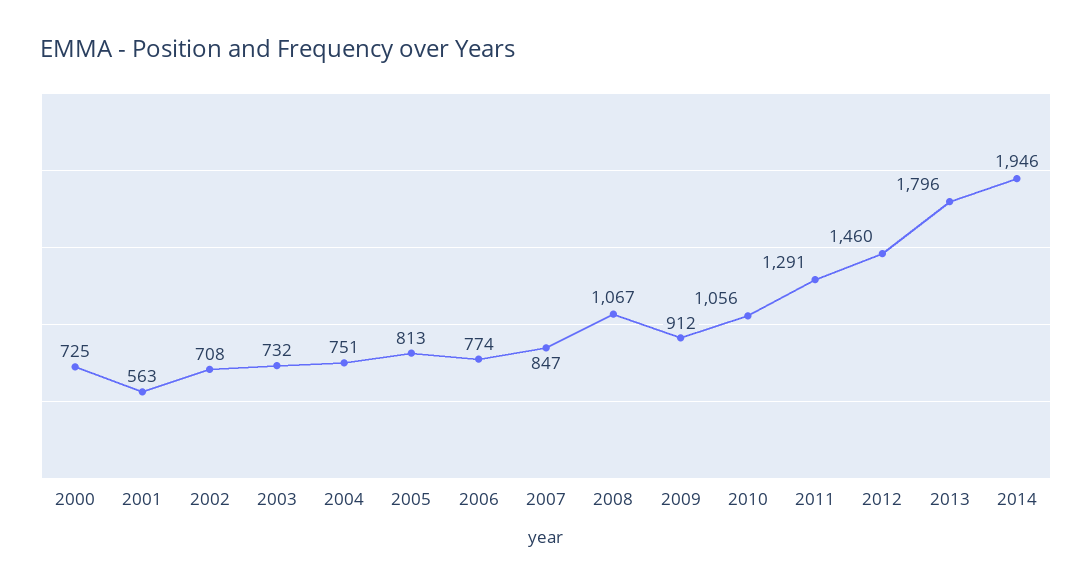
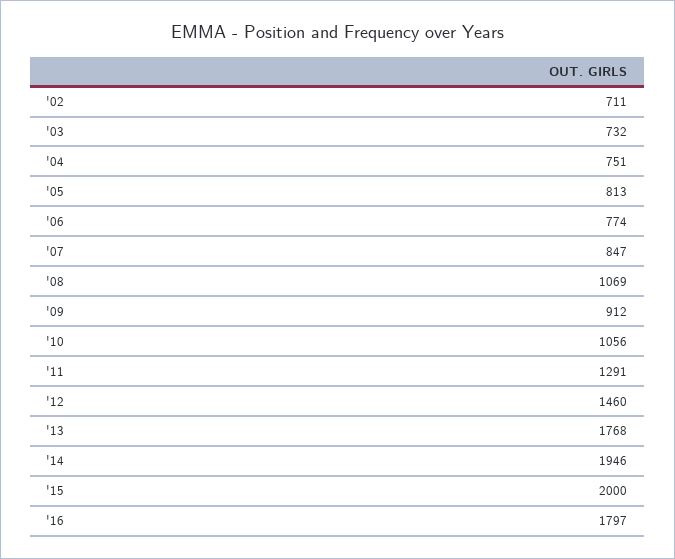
2000: 725 -> none
2001: 563 -> none
2002: 708 -> 711
2008: 1067 -> 1069
2013: 1796 -> 1768
'15: none -> 2000
'16: none -> 1797

